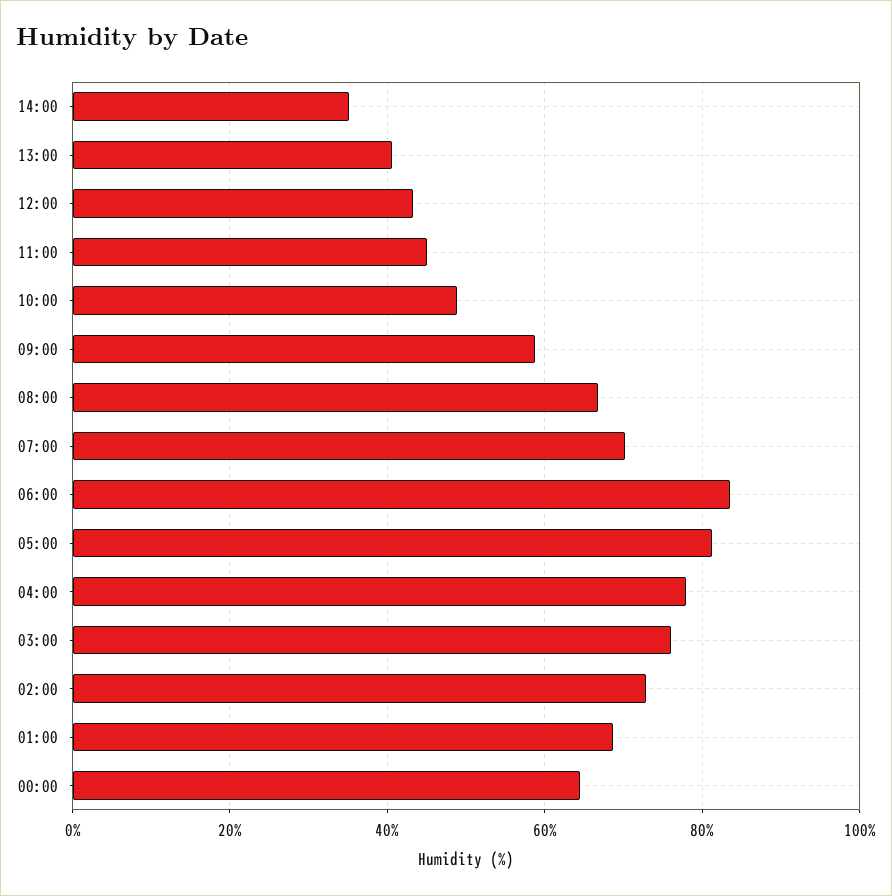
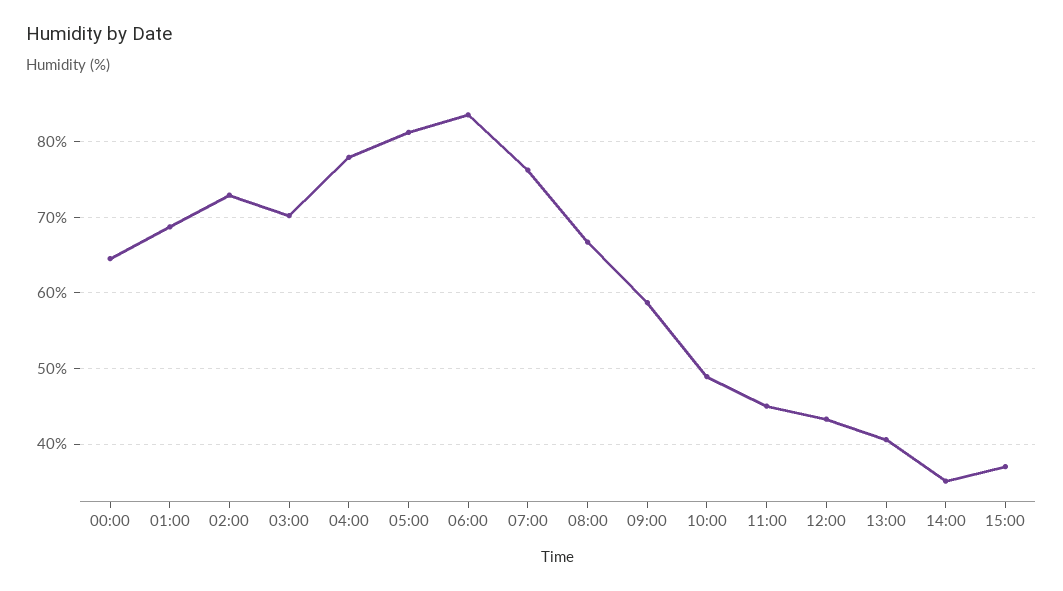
07:00: 70 -> 76
03:00: 76 -> 70
15:00: none -> 37

